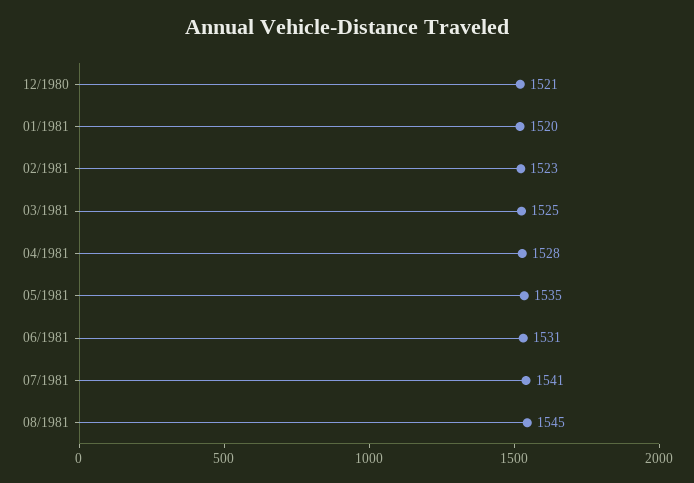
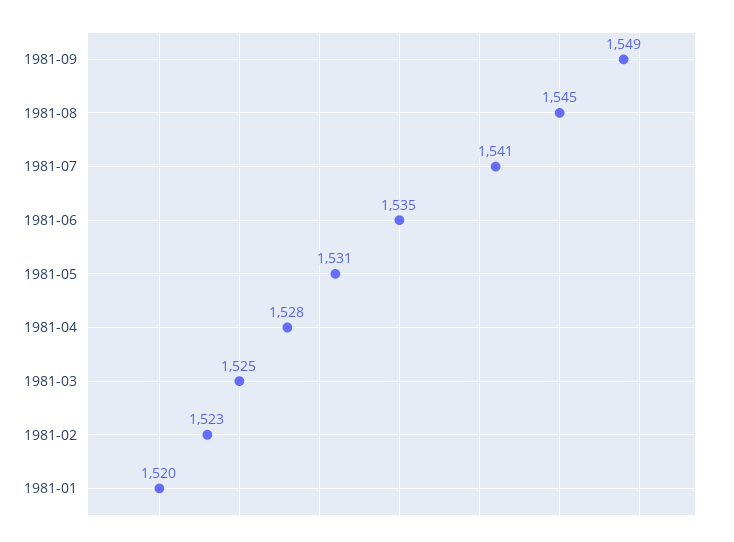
12/1980: 1521 -> none
05/1981: 1535 -> 1531
06/1981: 1531 -> 1535
1981-09: none -> 1549

